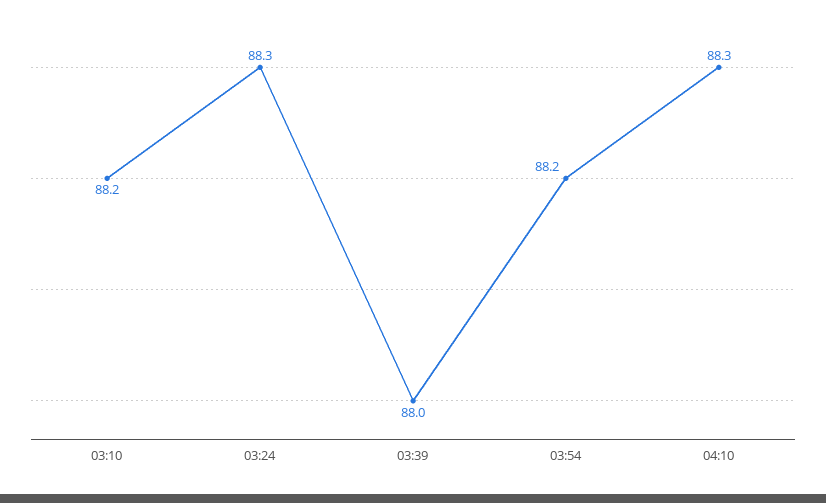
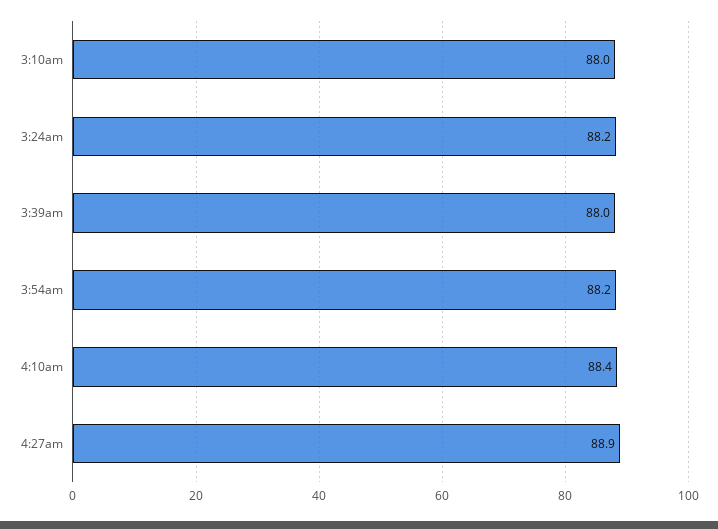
03:10: 88.2 -> 88
03:24: 88.3 -> 88.2
04:10: 88.3 -> 88.4
4:27am: none -> 88.9

